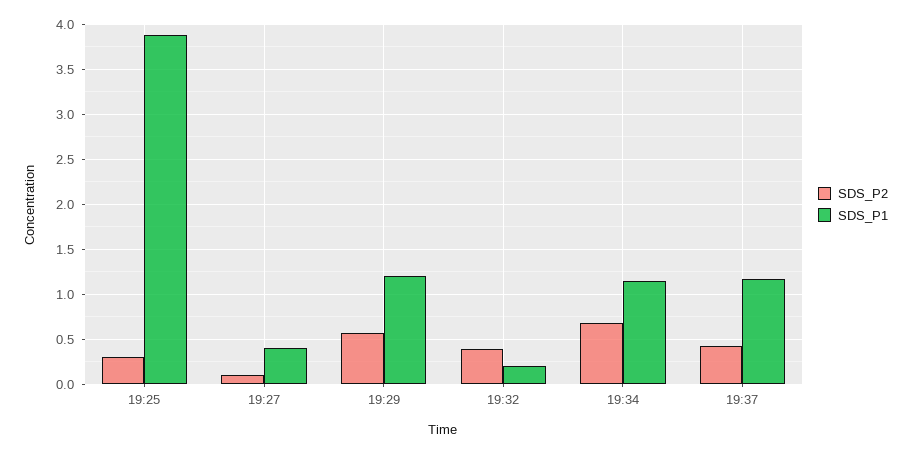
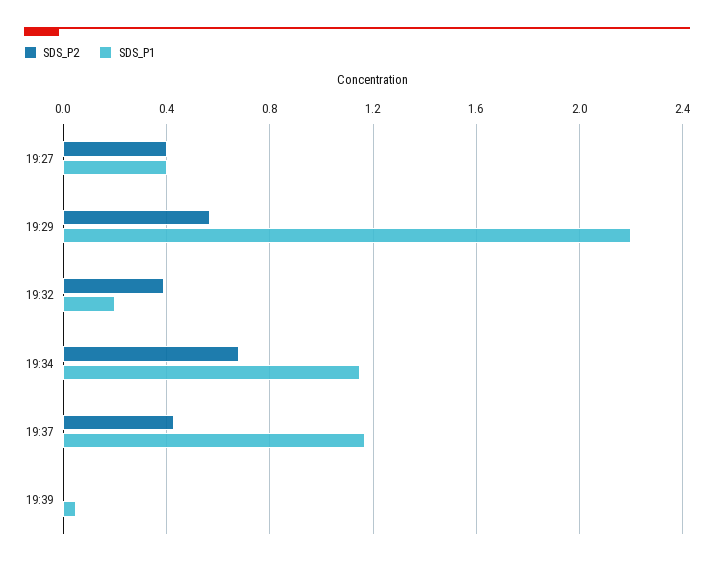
SDS_P2, 19:25: 0.3 -> none
SDS_P1, 19:25: 3.9 -> none
SDS_P2, 19:27: 0.1 -> 0.4
SDS_P1, 19:29: 1.2 -> 2.2
SDS_P2, 19:39: none -> 0
SDS_P1, 19:39: none -> 0.05

